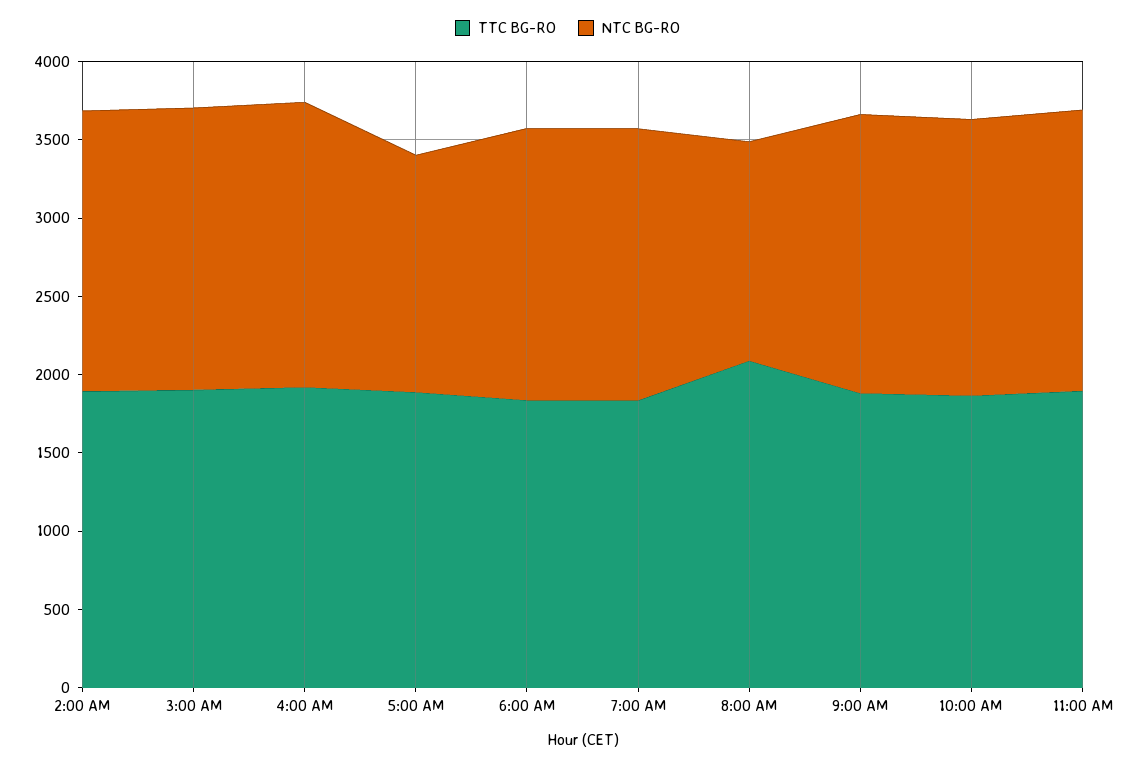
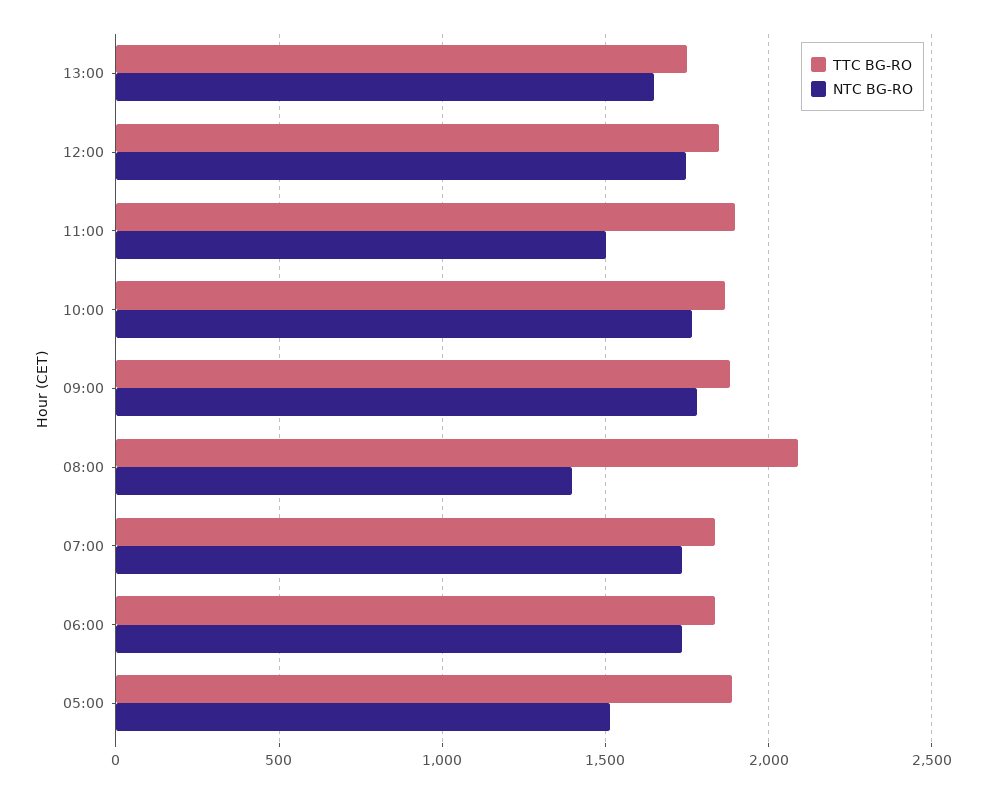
TTC BG-RO, 2:00 AM: 1900 -> none
NTC BG-RO, 2:00 AM: 1800 -> none
TTC BG-RO, 3:00 AM: 1900 -> none
NTC BG-RO, 3:00 AM: 1800 -> none
TTC BG-RO, 4:00 AM: 1900 -> none
NTC BG-RO, 4:00 AM: 1800 -> none
NTC BG-RO, 11:00 AM: 1800 -> 1500
TTC BG-RO, 13:00: none -> 1750
NTC BG-RO, 13:00: none -> 1650
TTC BG-RO, 12:00: none -> 1850
NTC BG-RO, 12:00: none -> 1750

